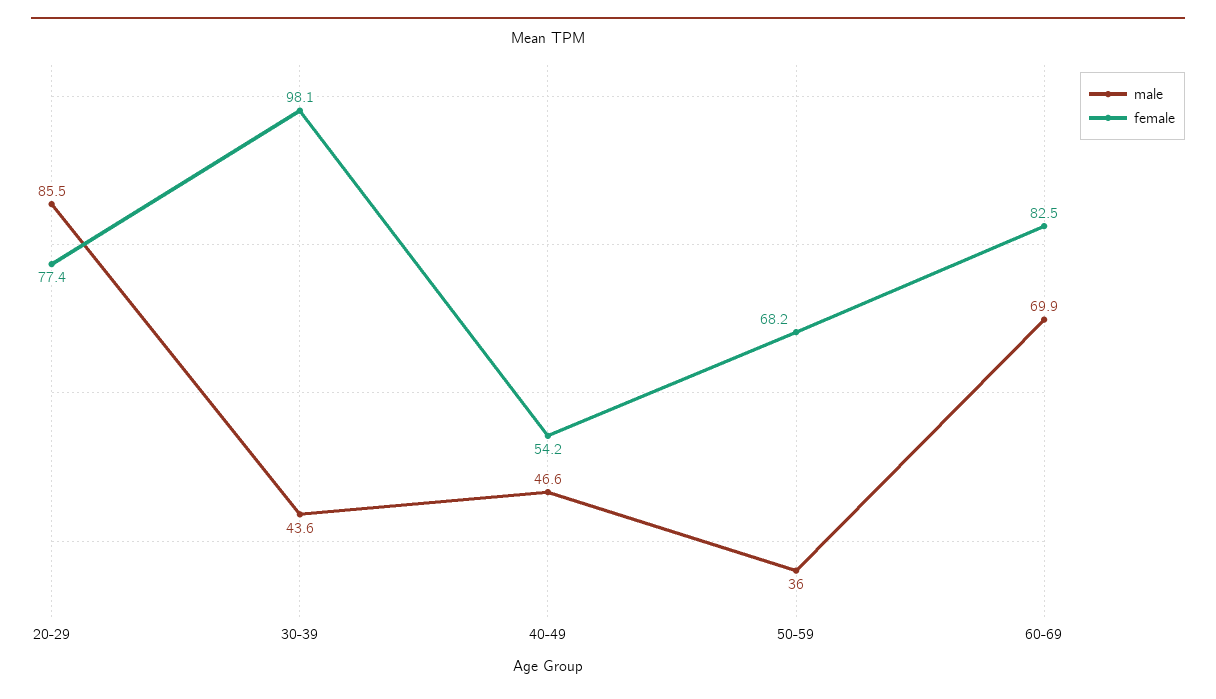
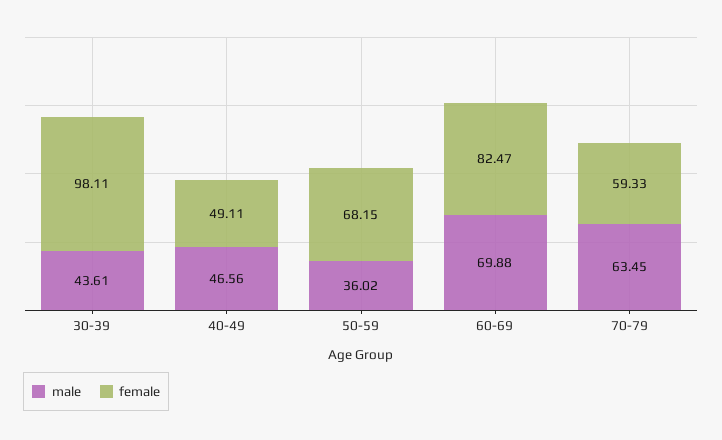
male, 20-29: 85.5 -> none
female, 20-29: 77.4 -> none
female, 40-49: 54.2 -> 49.11
male, 70-79: none -> 63.45
female, 70-79: none -> 59.33

